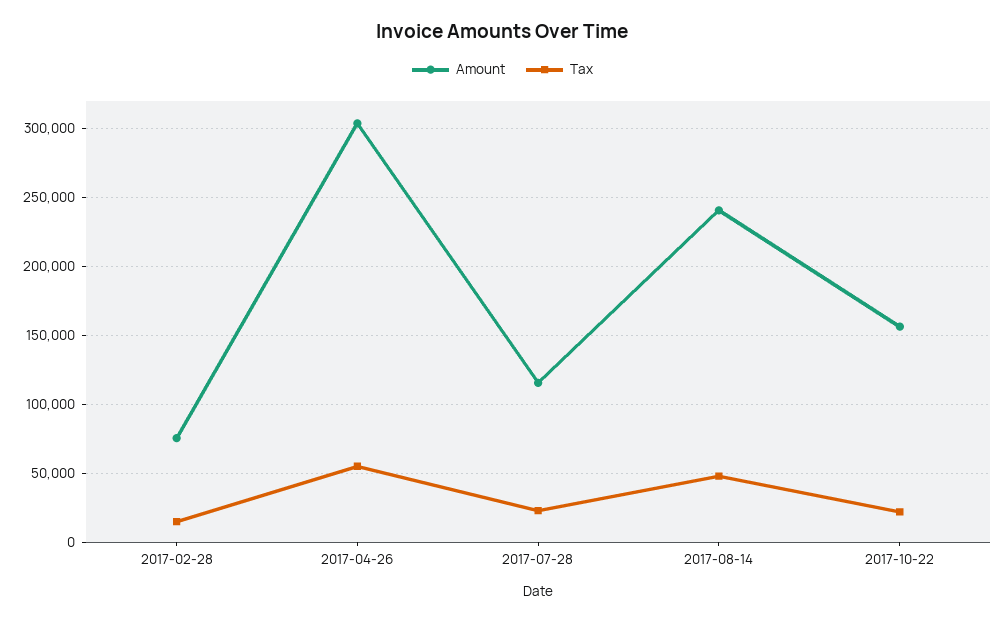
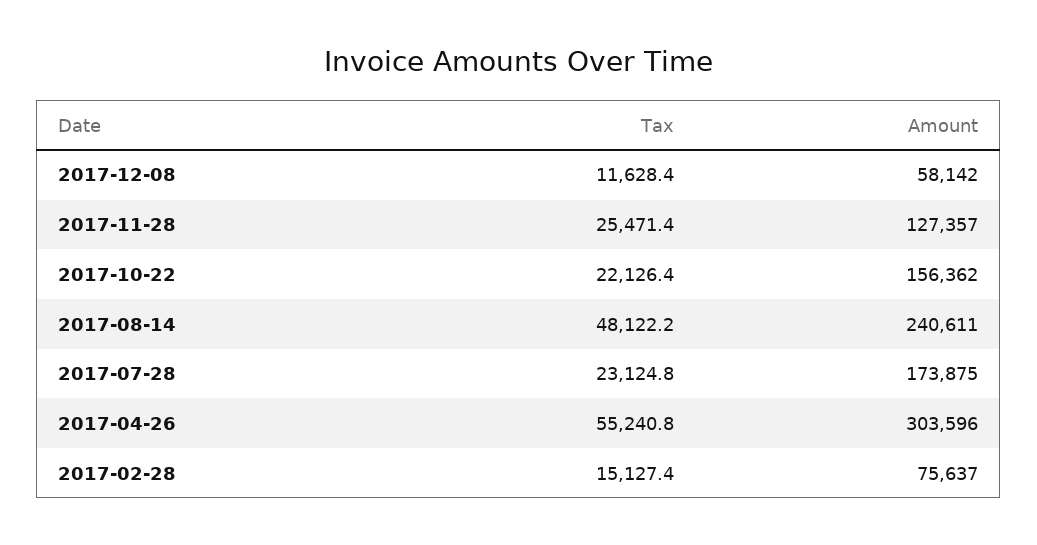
Amount, 2017-07-28: 115000 -> 173875
Tax, 2017-12-08: none -> 11628.4
Amount, 2017-12-08: none -> 58142
Tax, 2017-11-28: none -> 25471.4
Amount, 2017-11-28: none -> 127357

